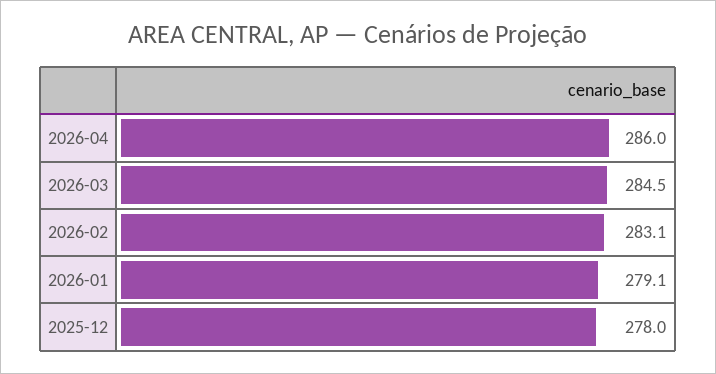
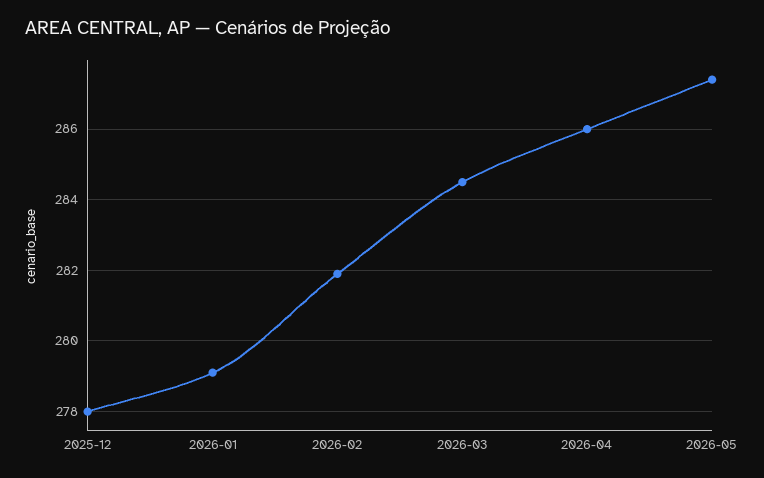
2026-02: 283.1 -> 282
2026-05: none -> 287.5

